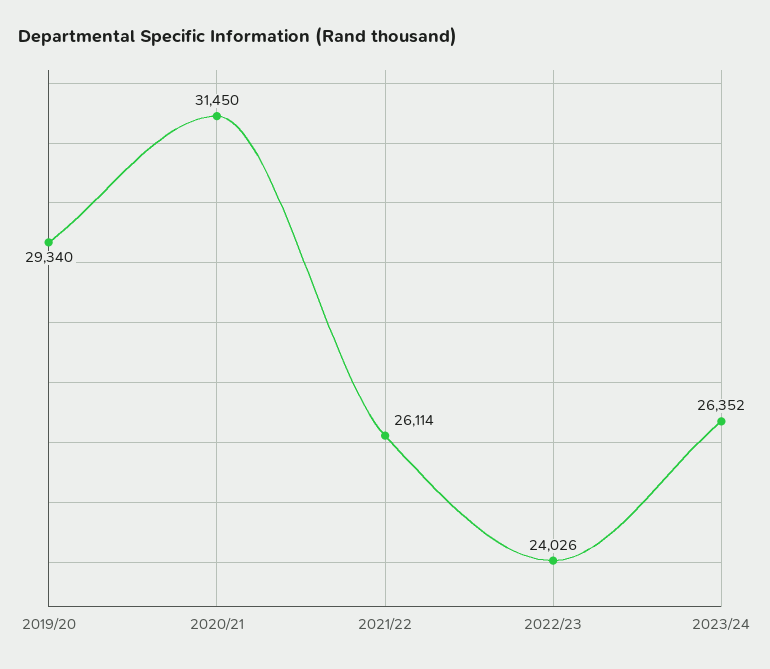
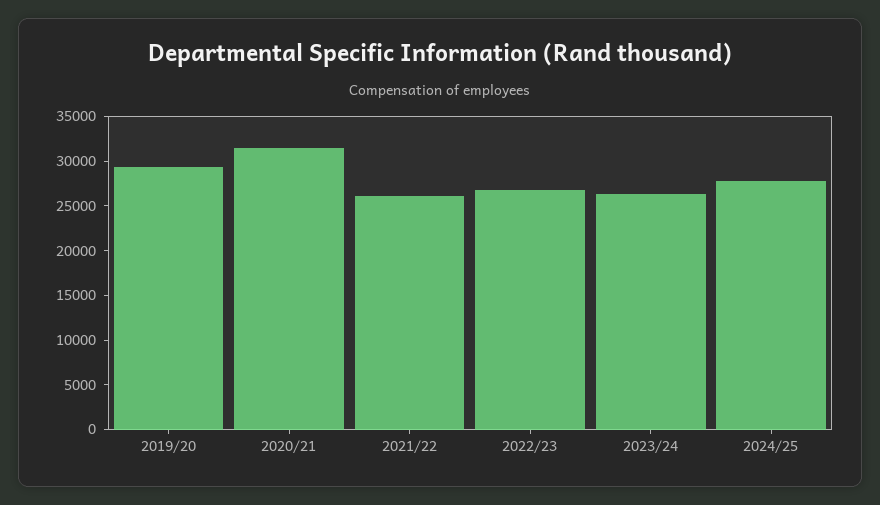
2022/23: 24026 -> 27000
2024/25: none -> 28000

